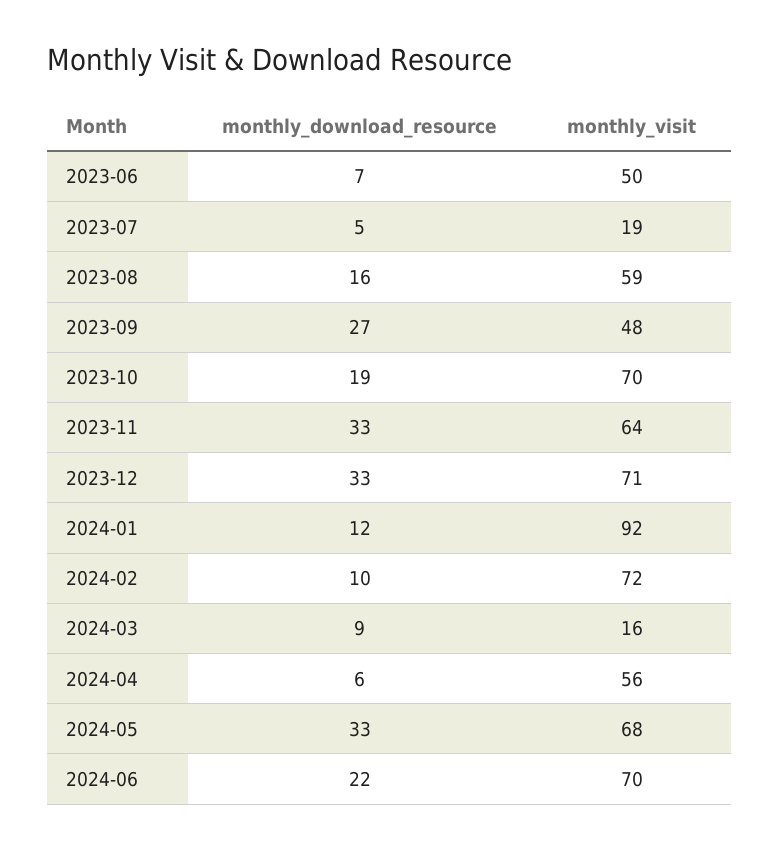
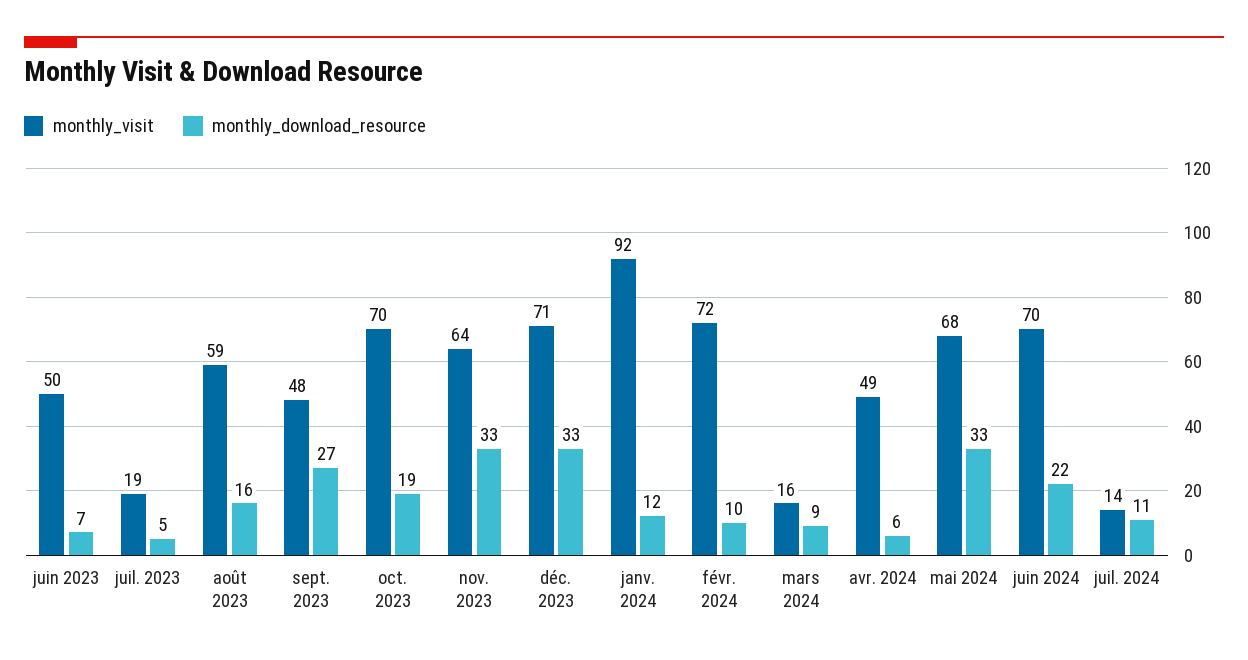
monthly_visit, 2024-04: 56 -> 49
monthly_visit, juil. 2024: none -> 14
monthly_download_resource, juil. 2024: none -> 11

